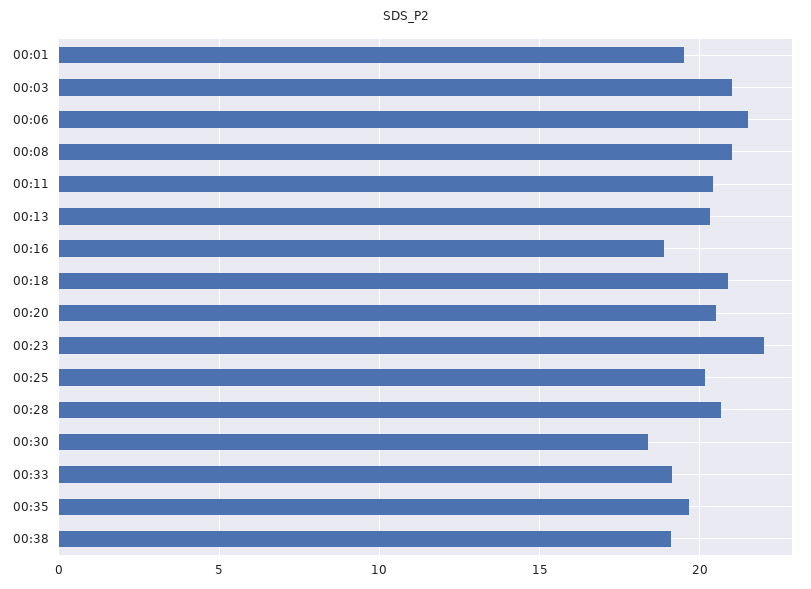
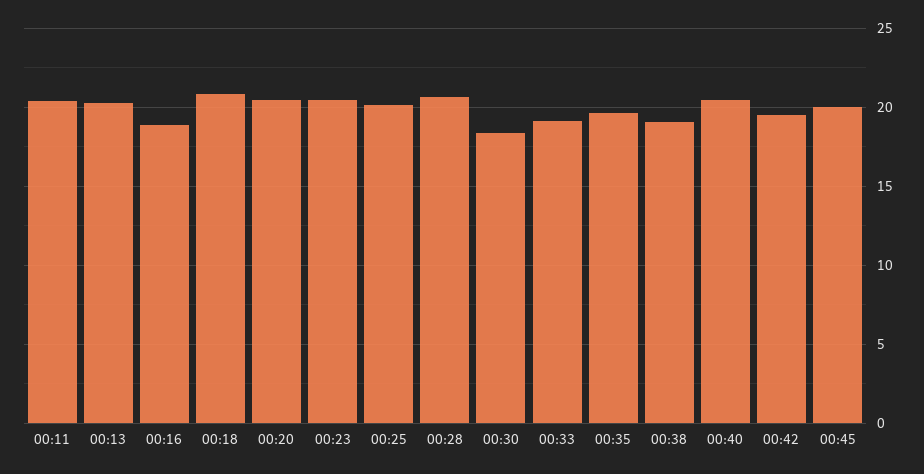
00:01: 19.5 -> none
00:03: 21 -> none
00:06: 21.5 -> none
00:08: 21 -> none
00:23: 22 -> 20.5
00:40: none -> 20.5
00:42: none -> 19.5
00:45: none -> 20

